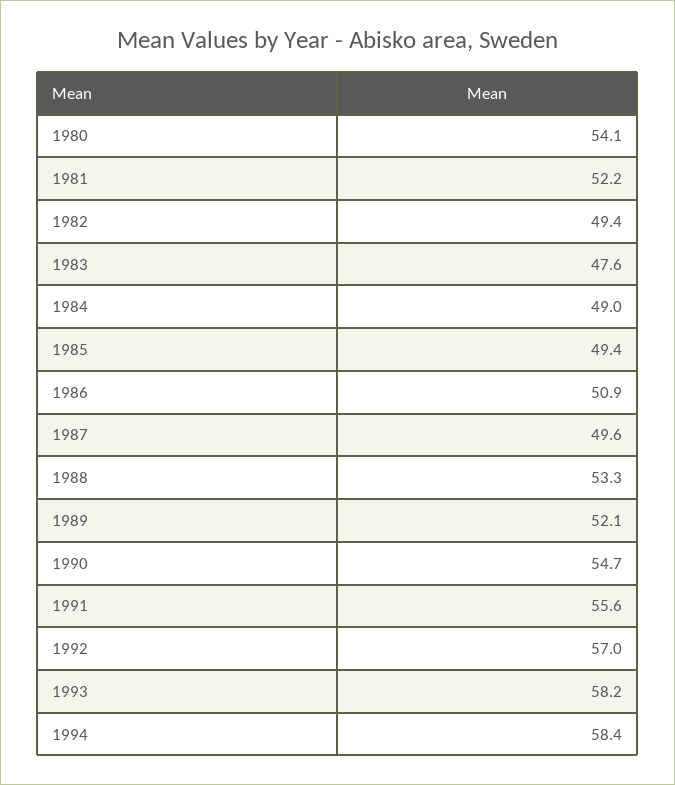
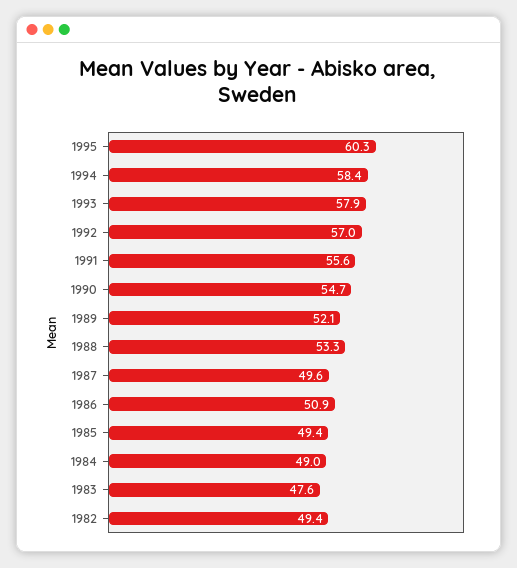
1980: 54.1 -> none
1981: 52.2 -> none
1993: 58.2 -> 57.9
1995: none -> 60.3

